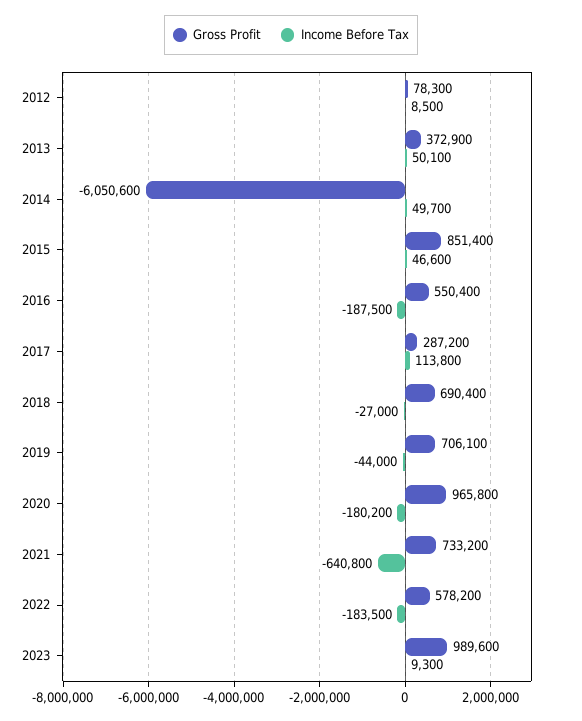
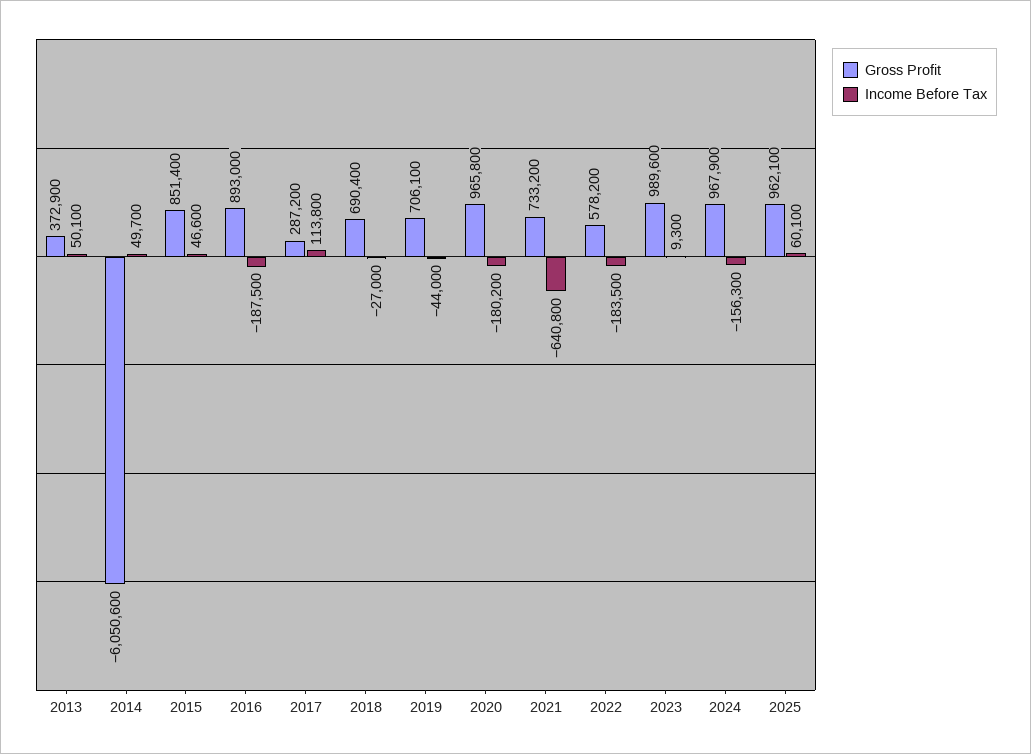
Gross Profit, 2012: 78300 -> none
Income Before Tax, 2012: 8500 -> none
Gross Profit, 2016: 550400 -> 893000
Gross Profit, 2024: none -> 967900
Income Before Tax, 2024: none -> -156300
Gross Profit, 2025: none -> 962100
Income Before Tax, 2025: none -> 60100

